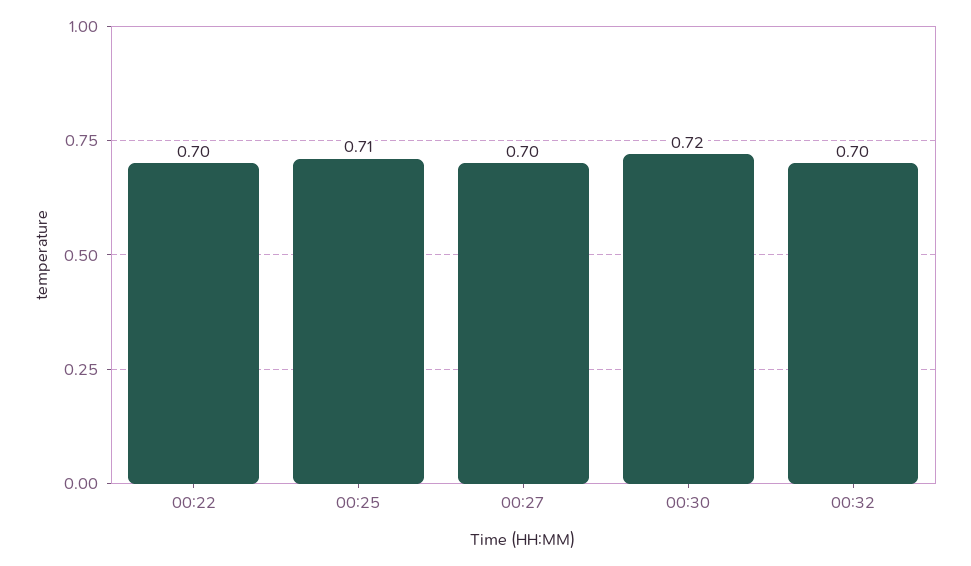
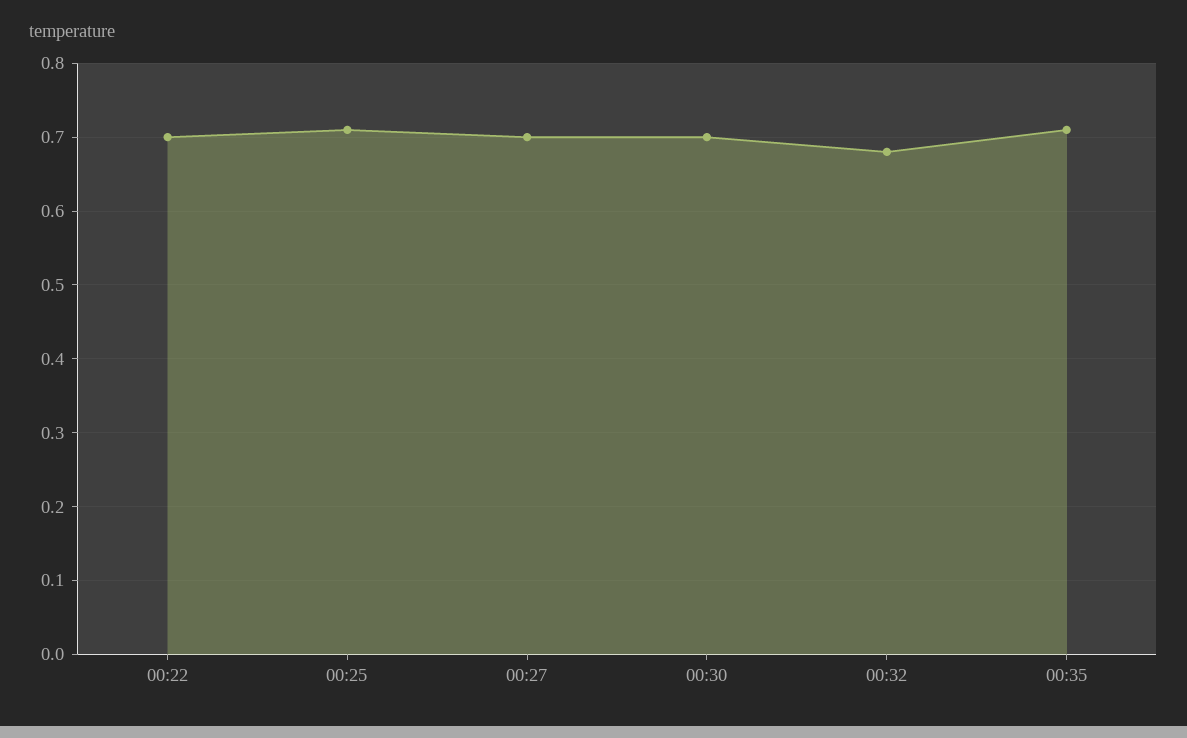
00:30: 0.72 -> 0.7
00:32: 0.7 -> 0.68
00:35: none -> 0.71

